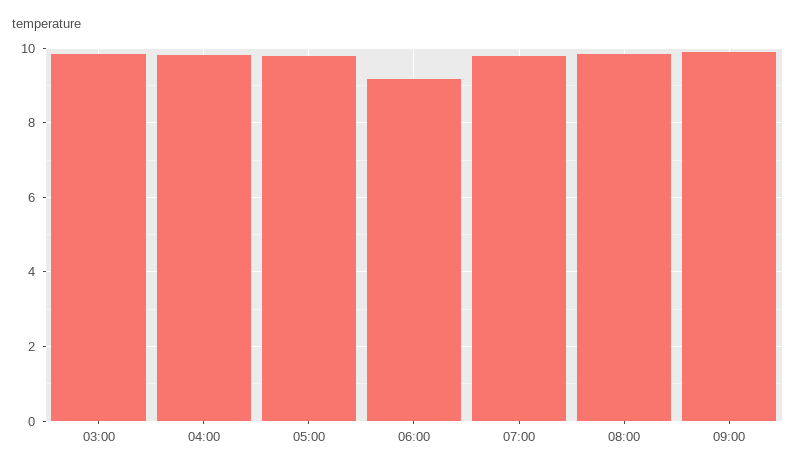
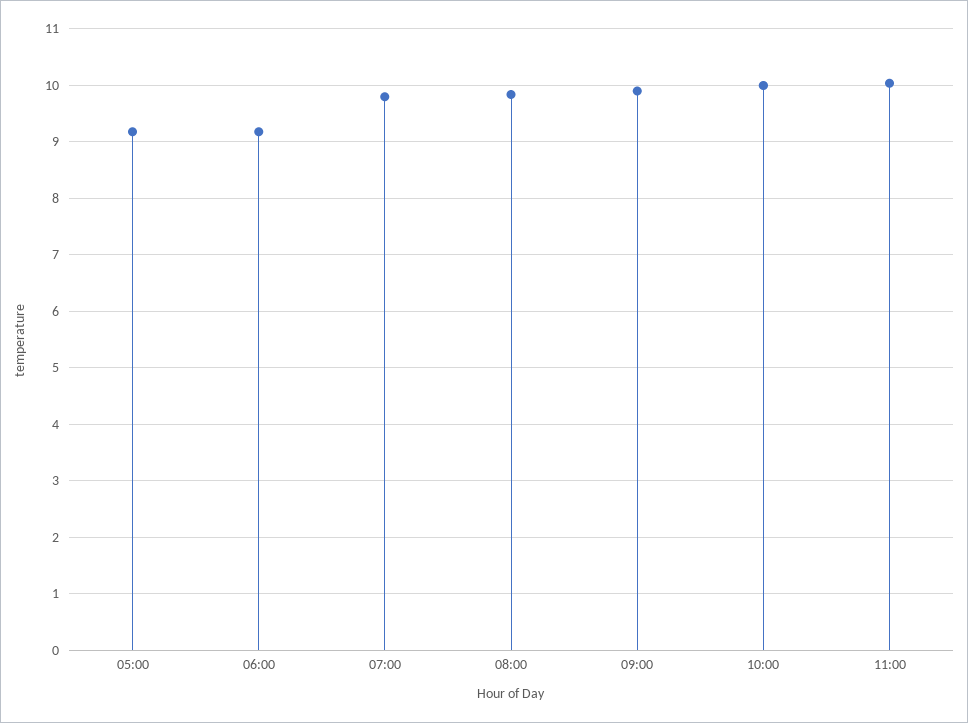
03:00: 9.8 -> none
04:00: 9.8 -> none
05:00: 9.8 -> 9.2
10:00: none -> 10
11:00: none -> 10

